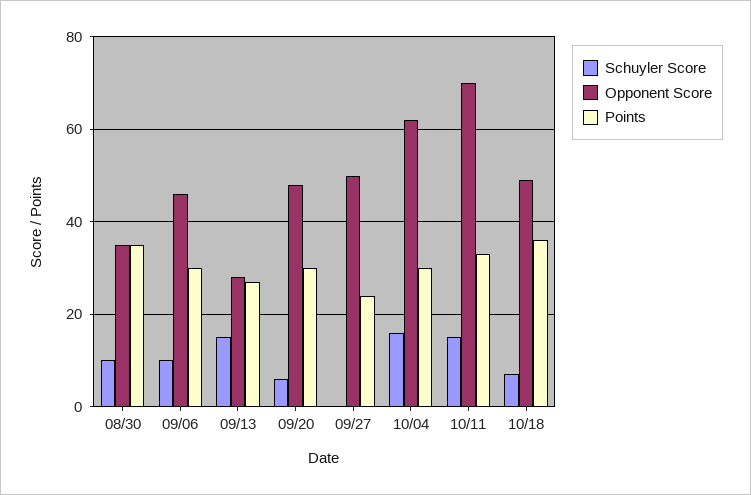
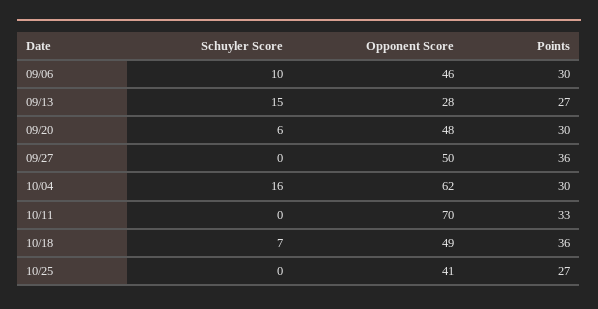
Schuyler Score, 08/30: 10 -> none
Opponent Score, 08/30: 35 -> none
Points, 08/30: 35 -> none
Points, 09/27: 25 -> 36
Schuyler Score, 10/11: 15 -> 0
Schuyler Score, 10/25: none -> 0
Opponent Score, 10/25: none -> 41
Points, 10/25: none -> 27

